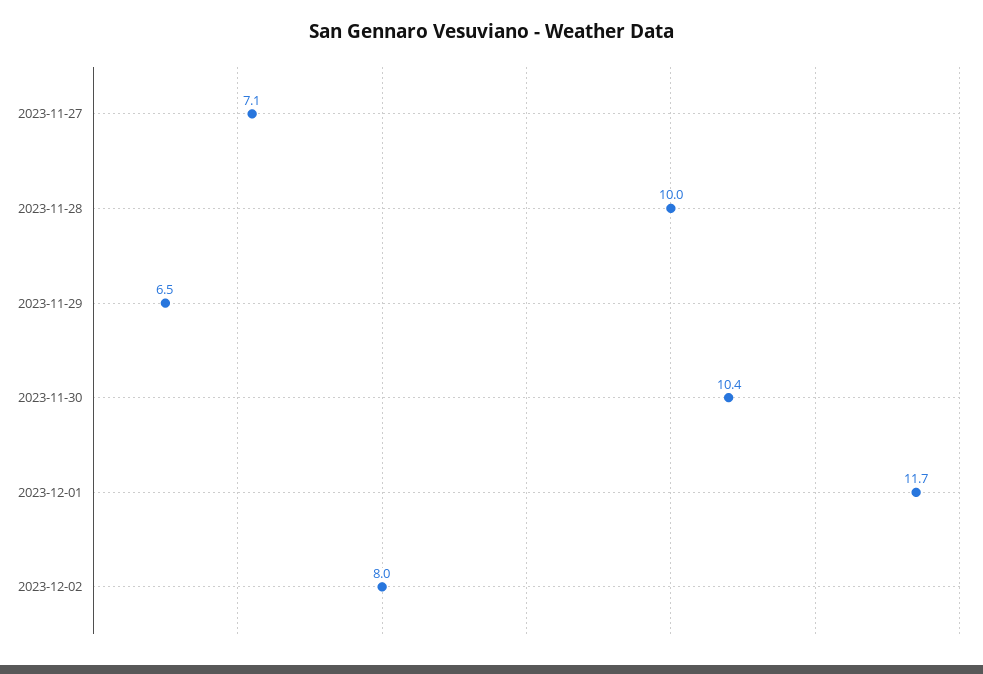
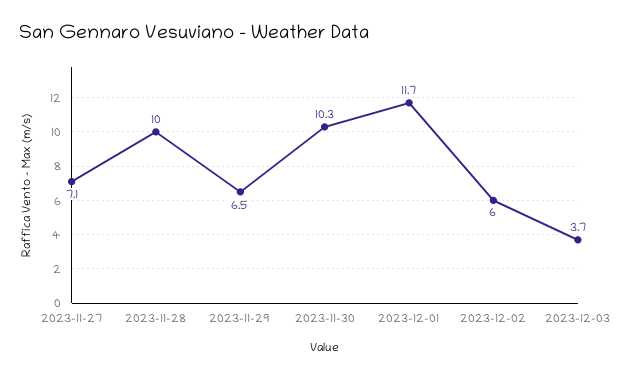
2023-11-30: 10.4 -> 10.3
2023-12-02: 8 -> 6
2023-12-03: none -> 3.7

